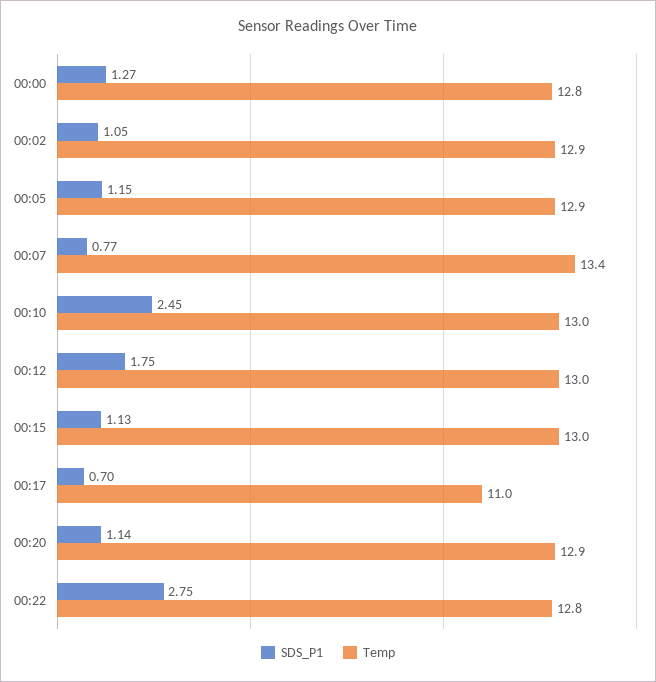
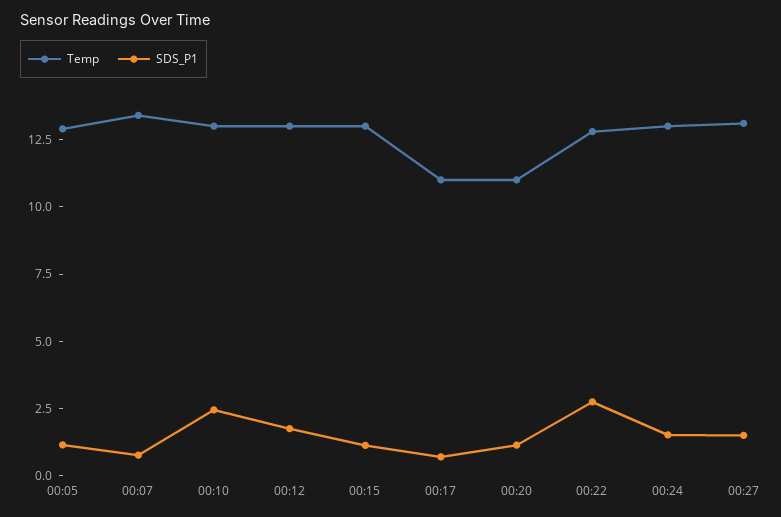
SDS_P1, 00:00: 1.27 -> none
Temp, 00:00: 12.8 -> none
SDS_P1, 00:02: 1.05 -> none
Temp, 00:02: 12.9 -> none
Temp, 00:20: 12.9 -> 11
Temp, 00:24: none -> 13
SDS_P1, 00:24: none -> 1.5
Temp, 00:27: none -> 13
SDS_P1, 00:27: none -> 1.5

